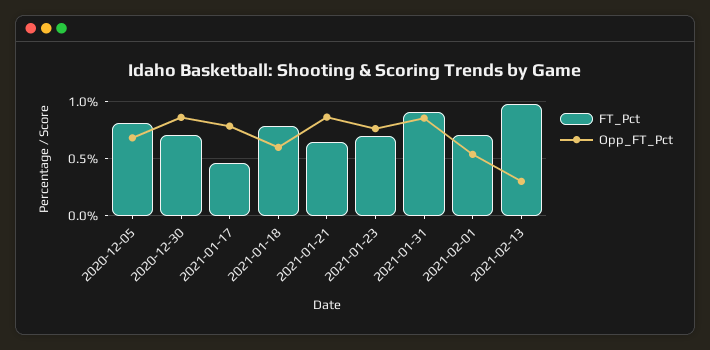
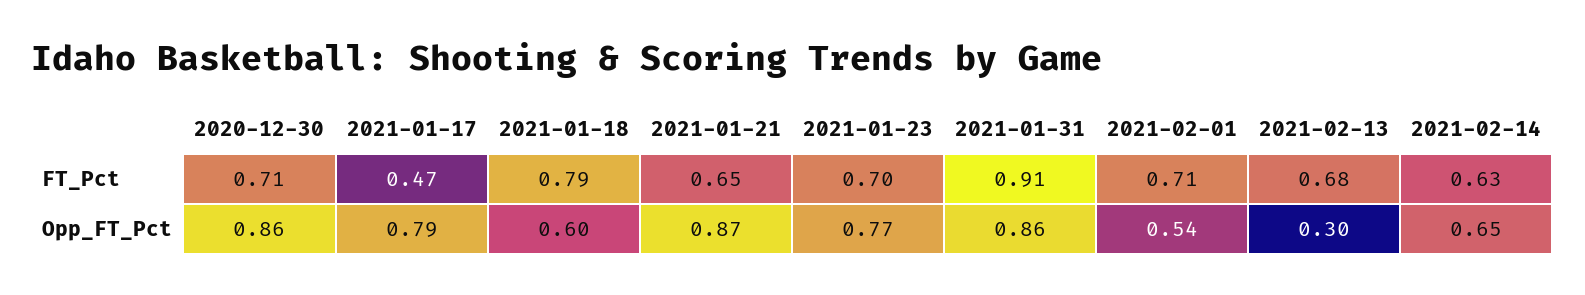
FT_Pct, 2020-12-05: 0.8 -> none
Opp_FT_Pct, 2020-12-05: 0.7 -> none
FT_Pct, 2021-02-13: 1 -> 0.68
FT_Pct, 2021-02-14: none -> 0.63
Opp_FT_Pct, 2021-02-14: none -> 0.65

